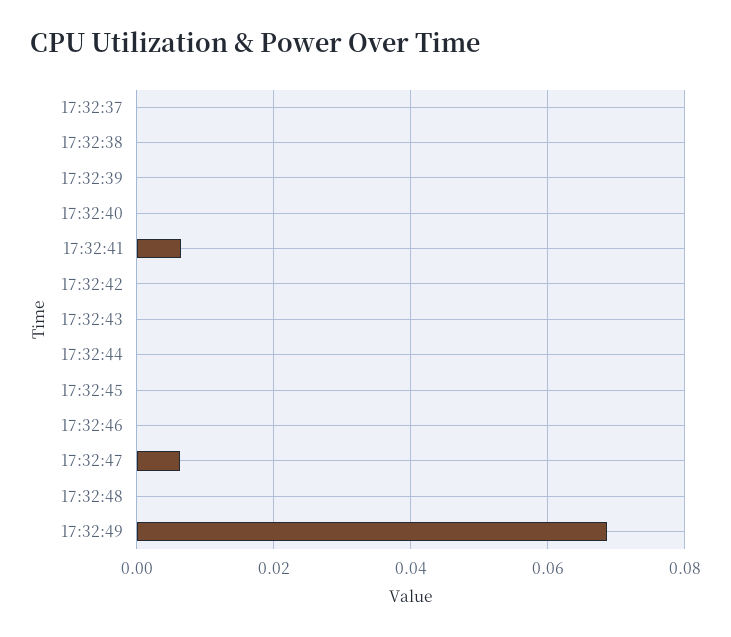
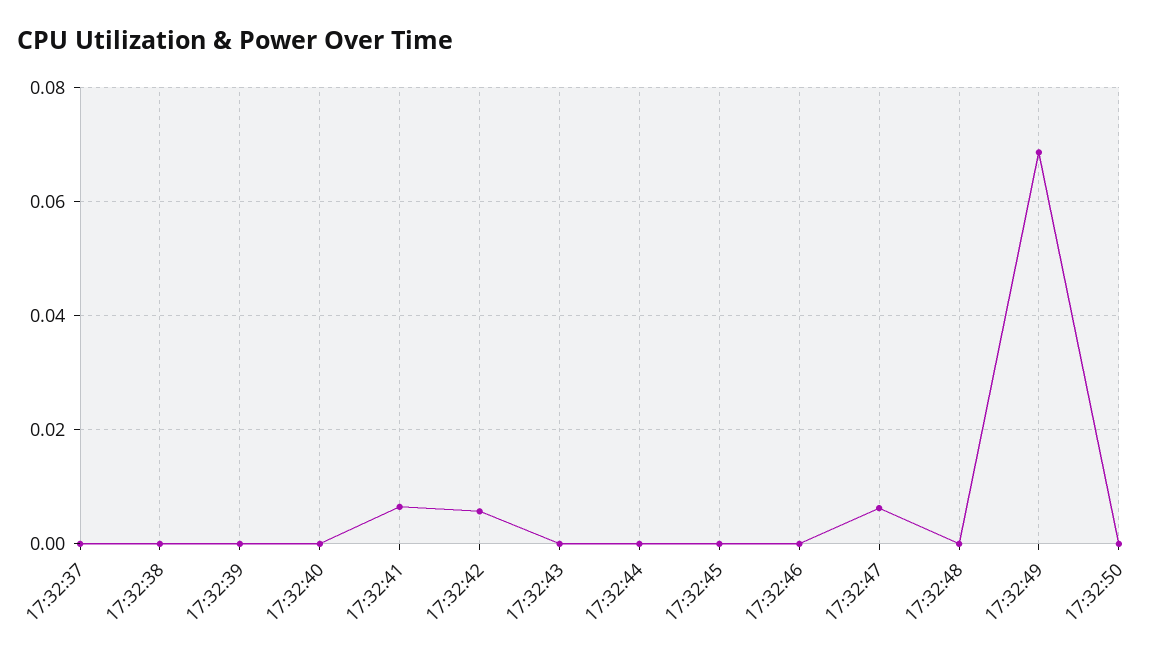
17:32:42: 0 -> 0.006
17:32:50: none -> 0

